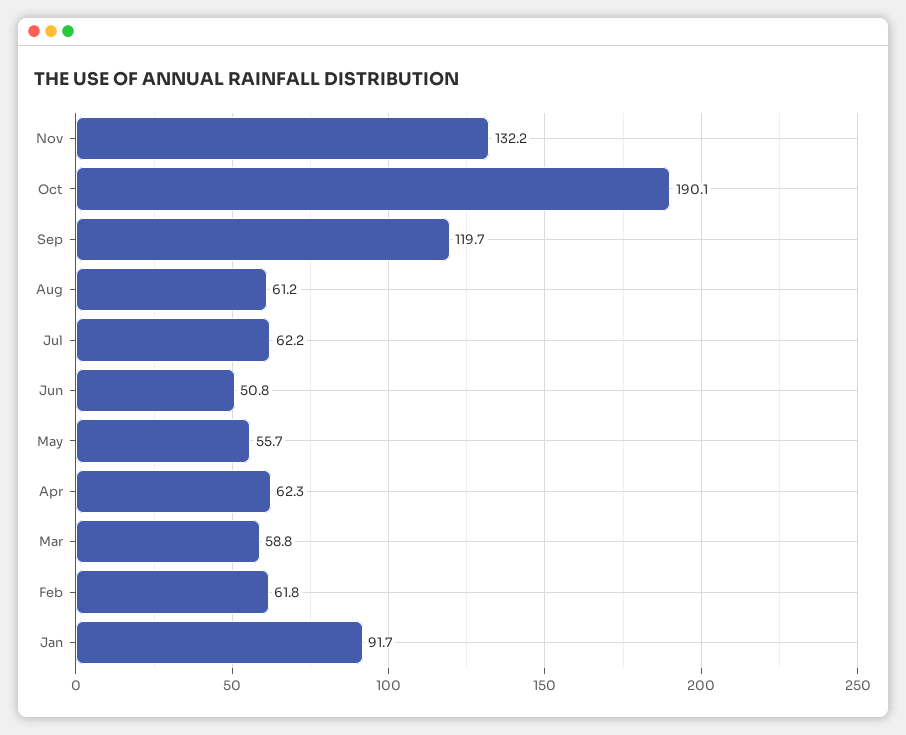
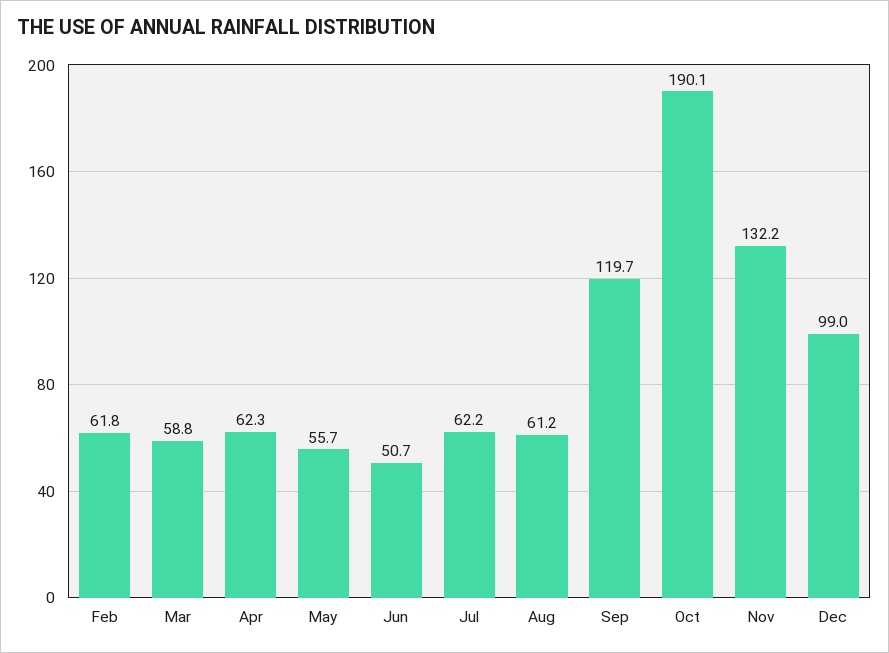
Jun: 50.8 -> 50.7
Jan: 91.7 -> none
Dec: none -> 99

